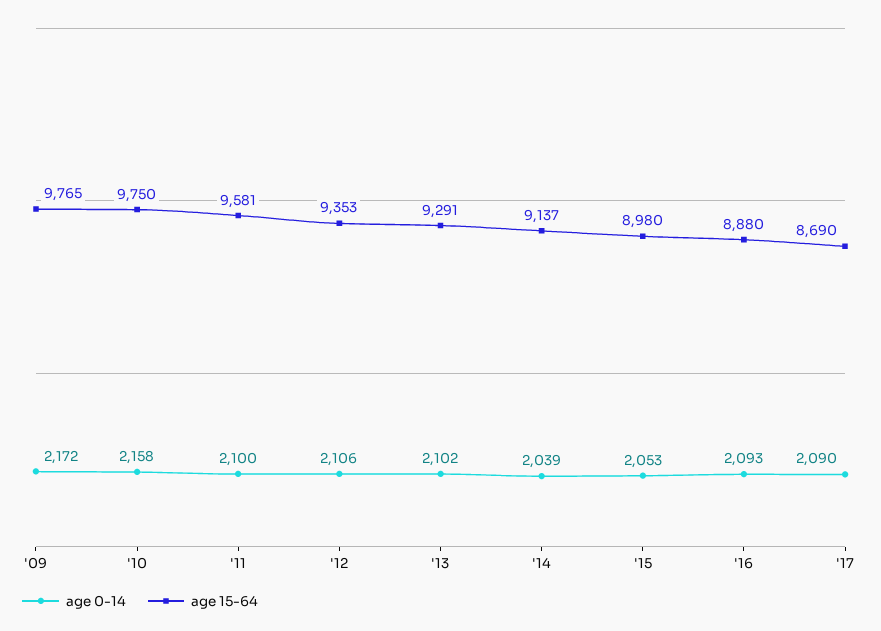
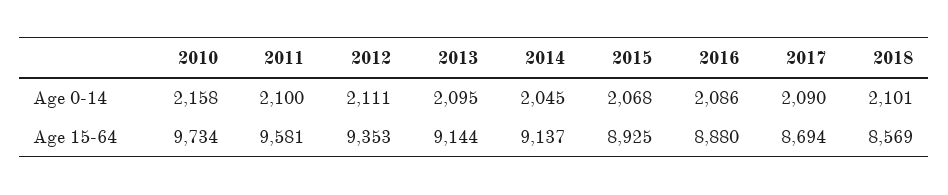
age 0-14, '09: 2172 -> none
age 15-64, '09: 9765 -> none
age 15-64, '10: 9750 -> 9734
age 0-14, '12: 2106 -> 2111
age 0-14, '13: 2102 -> 2095
age 15-64, '13: 9291 -> 9144
age 0-14, '14: 2039 -> 2045
age 0-14, '15: 2053 -> 2068
age 15-64, '15: 8980 -> 8925
age 0-14, '16: 2093 -> 2086
age 15-64, '17: 8690 -> 8694
age 0-14, 2018: none -> 2101
age 15-64, 2018: none -> 8569

